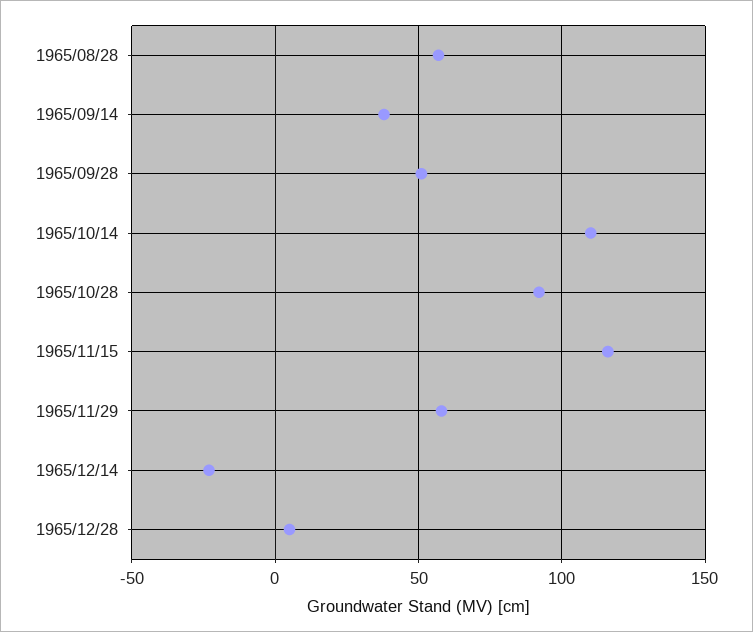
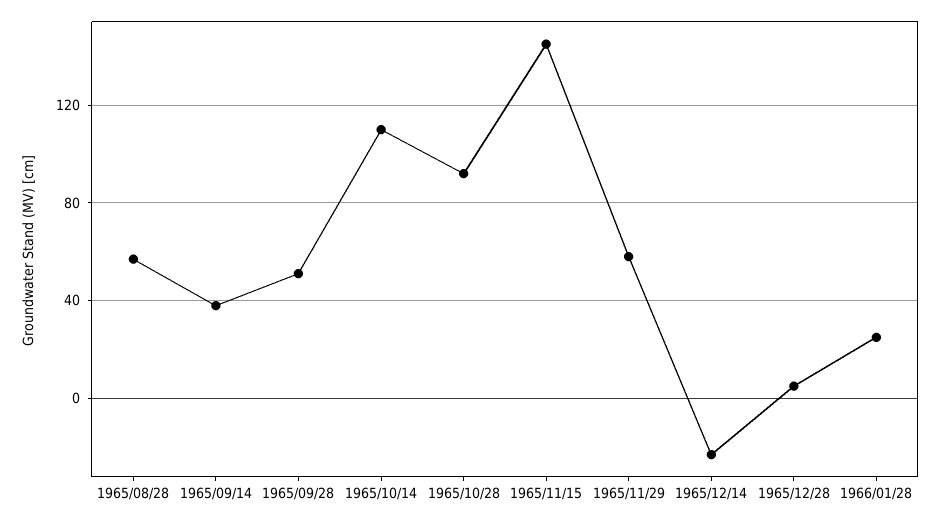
1965/11/15: 115 -> 145
1966/01/28: none -> 25

